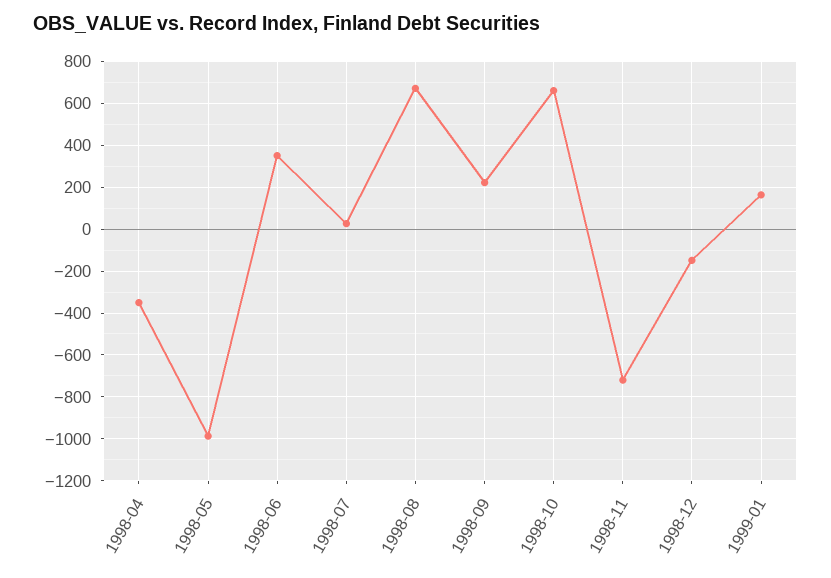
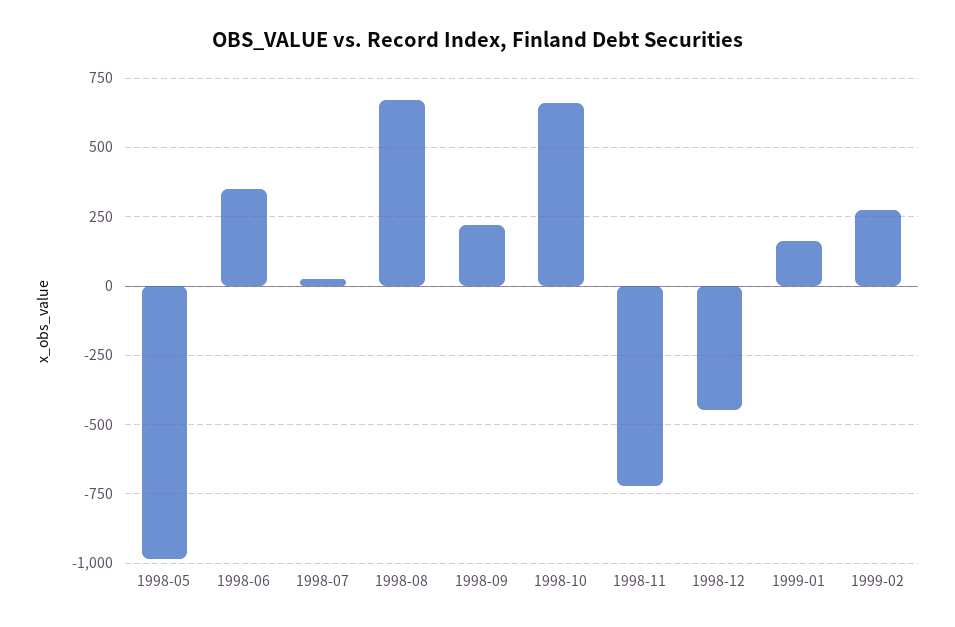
1998-04: -350 -> none
1998-12: -150 -> -450
1999-02: none -> 275

